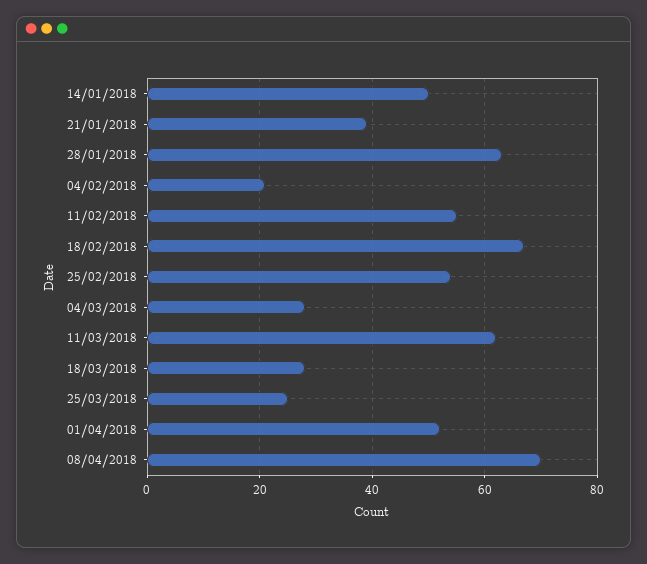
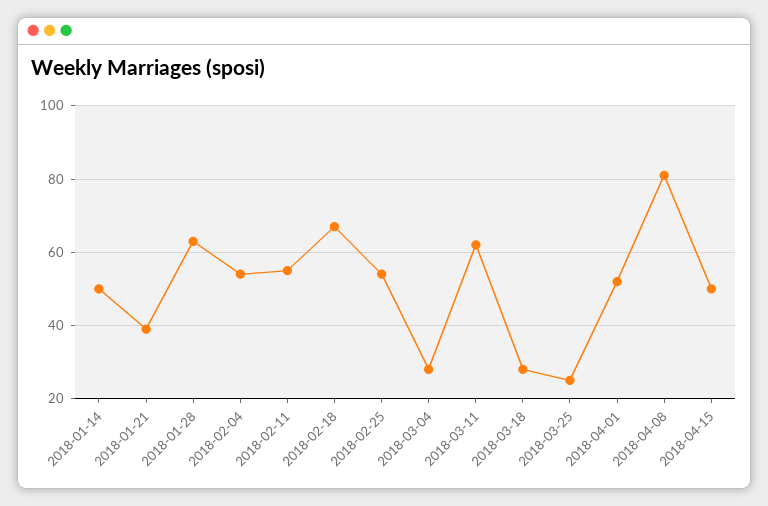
04/02/2018: 20 -> 55
08/04/2018: 70 -> 80
2018-04-15: none -> 50

